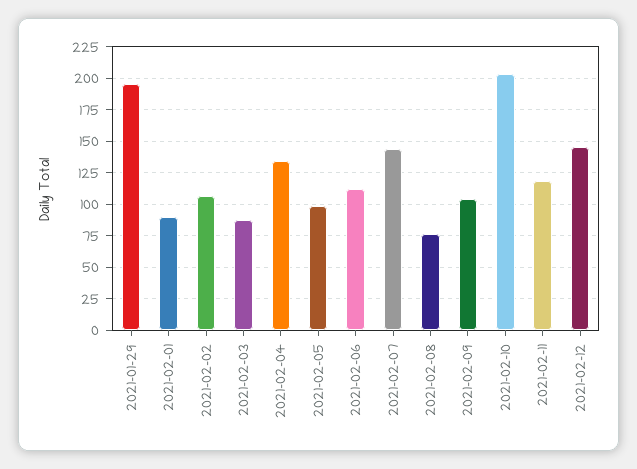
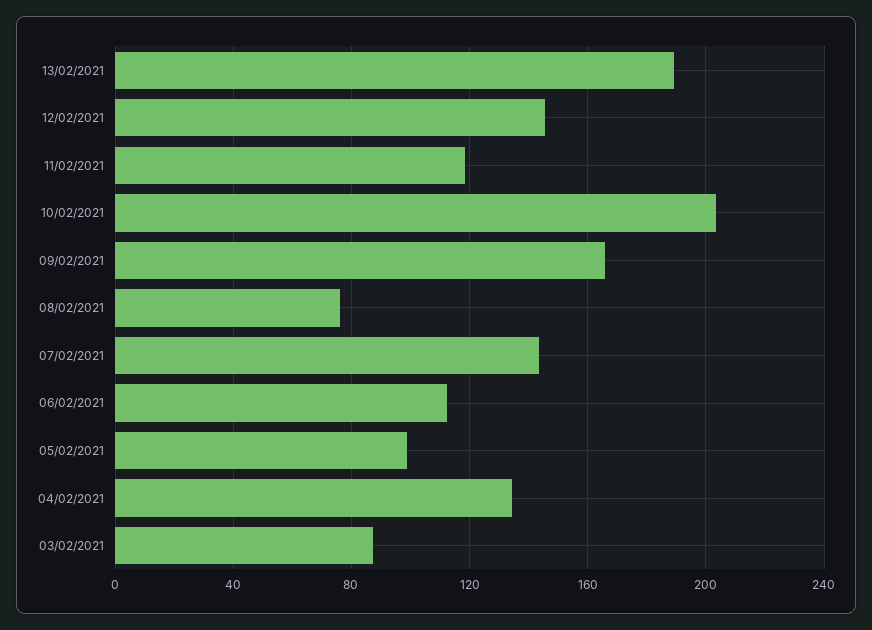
2021-01-29: 195 -> none
2021-02-01: 90 -> none
2021-02-02: 105 -> none
2021-02-09: 105 -> 165
13/02/2021: none -> 190

